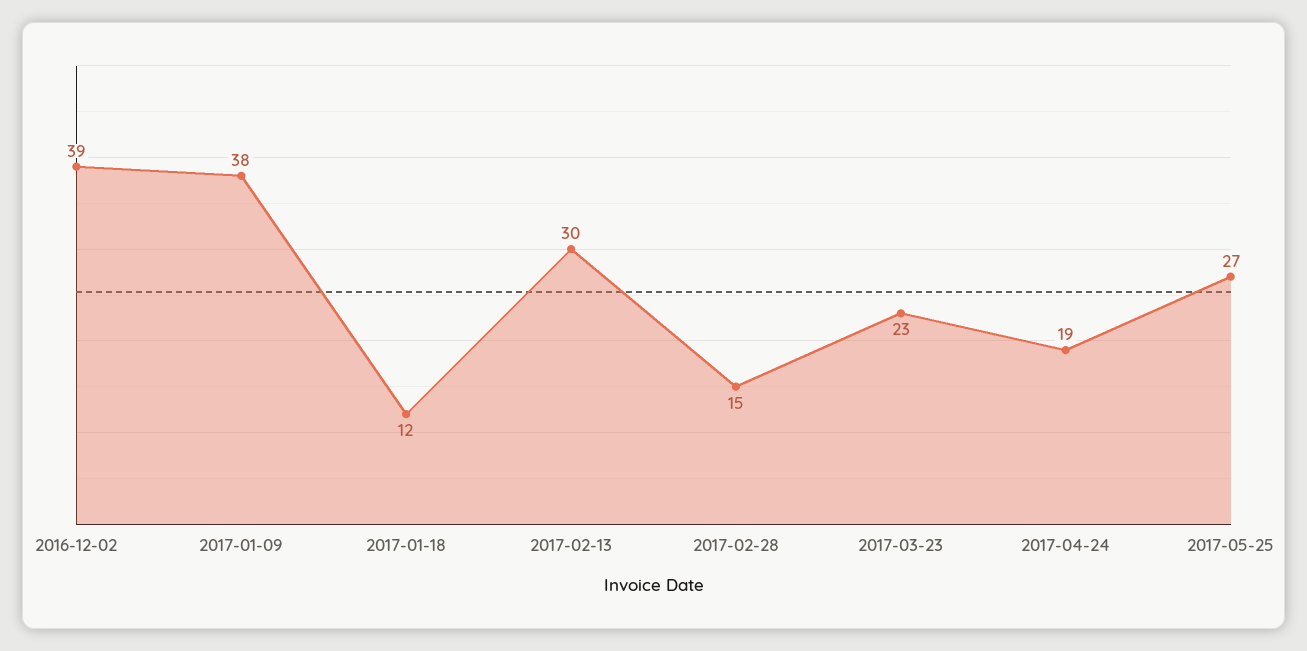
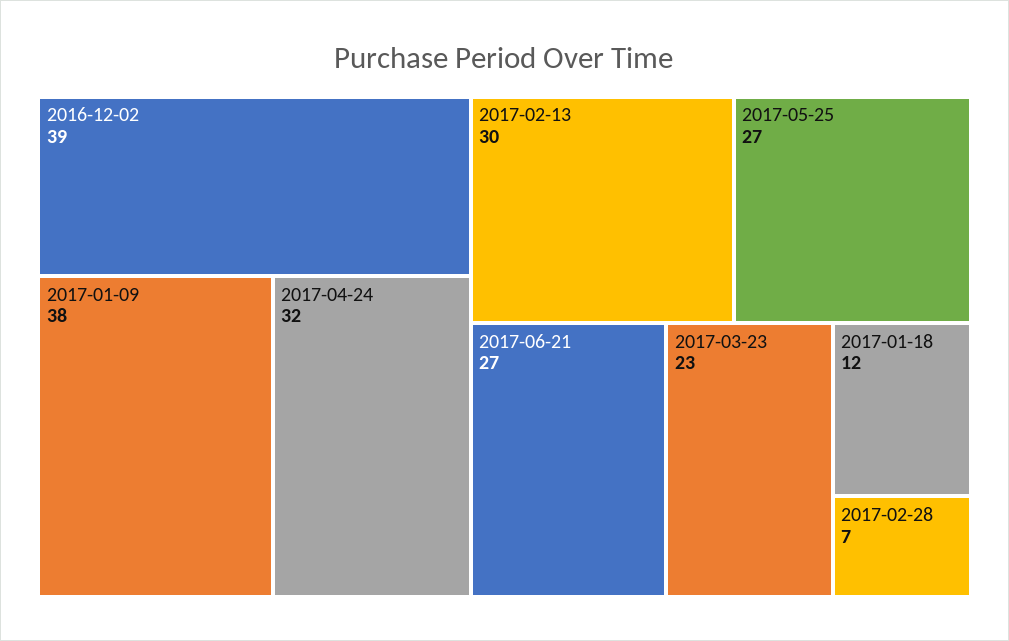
2017-02-28: 15 -> 7
2017-04-24: 19 -> 32
2017-06-21: none -> 27

